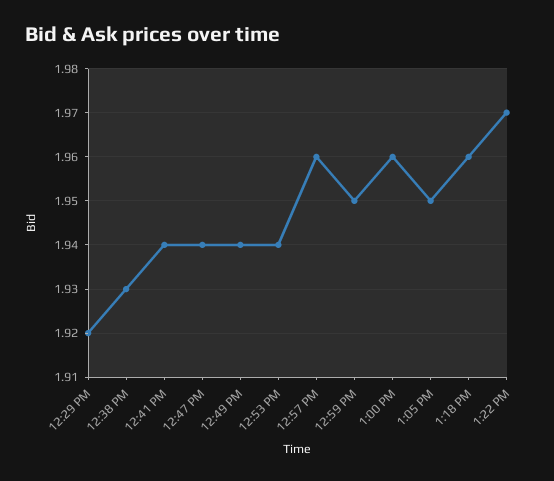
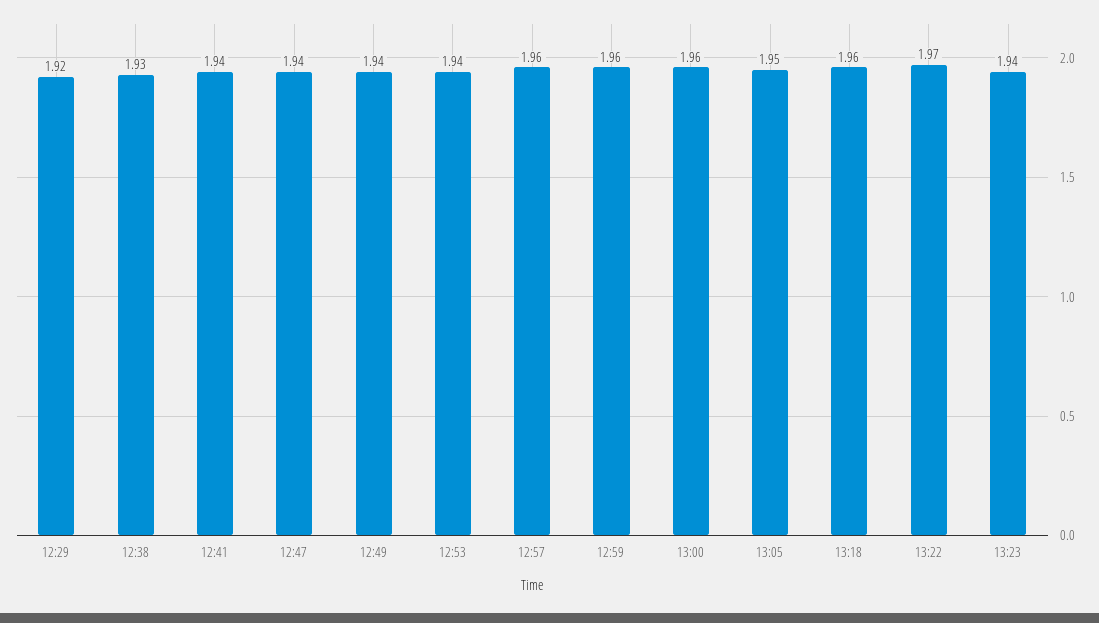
12:59 PM: 1.95 -> 1.96
13:23: none -> 1.94

